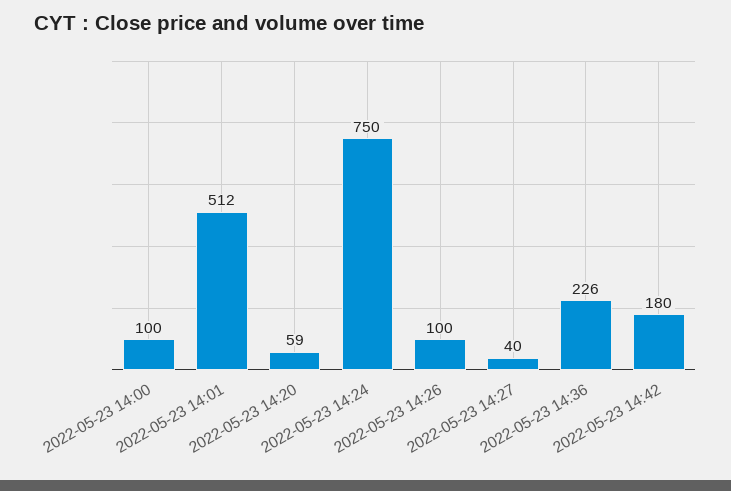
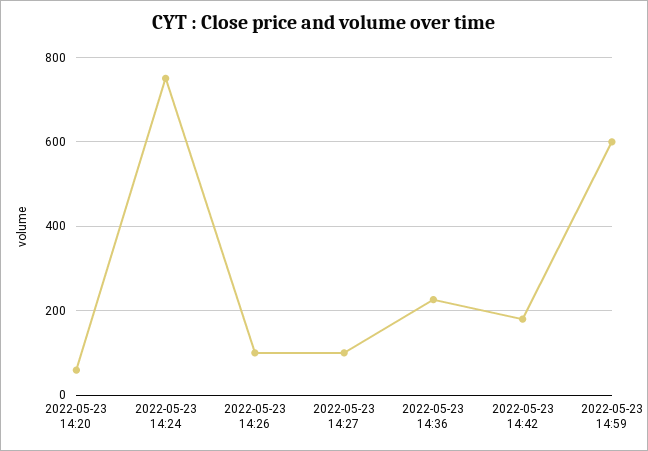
2022-05-23 14:00: 100 -> none
2022-05-23 14:01: 512 -> none
2022-05-23 14:27: 40 -> 100
2022-05-23 14:59: none -> 600

